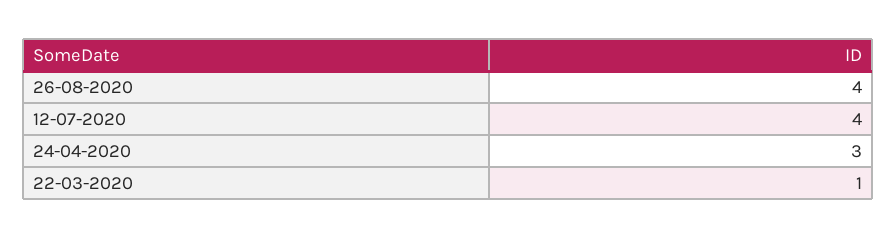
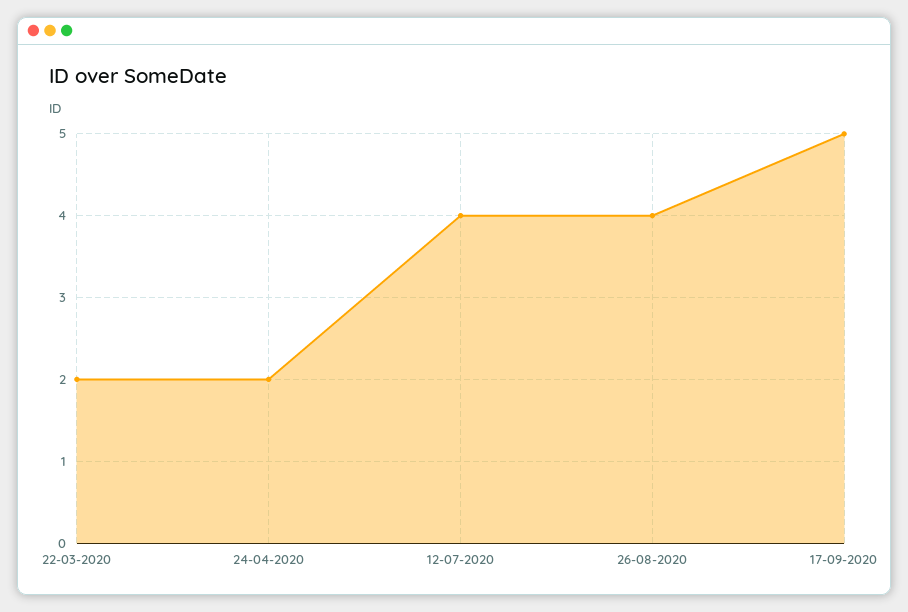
24-04-2020: 3 -> 2
22-03-2020: 1 -> 2
17-09-2020: none -> 5

